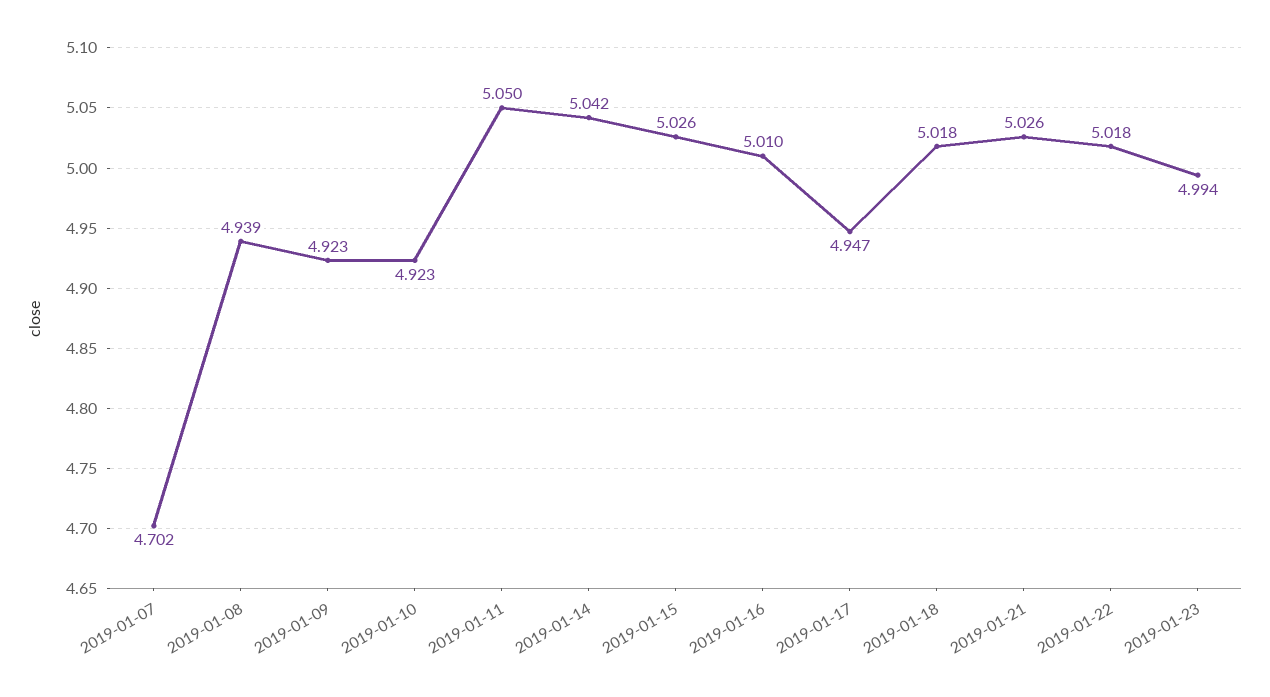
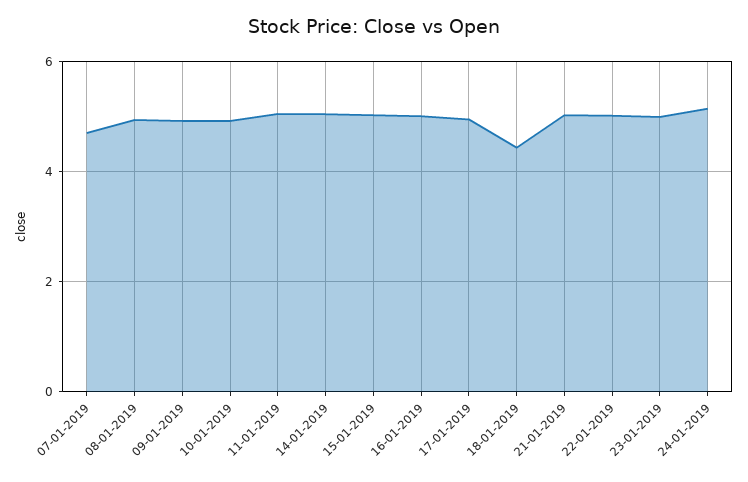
2019-01-18: 5.018 -> 4.4
24-01-2019: none -> 5.2

